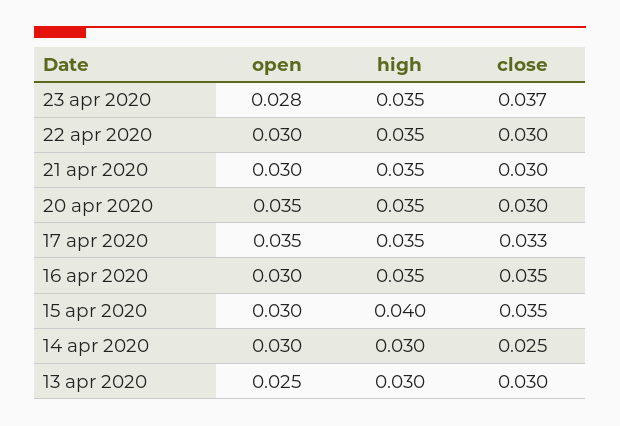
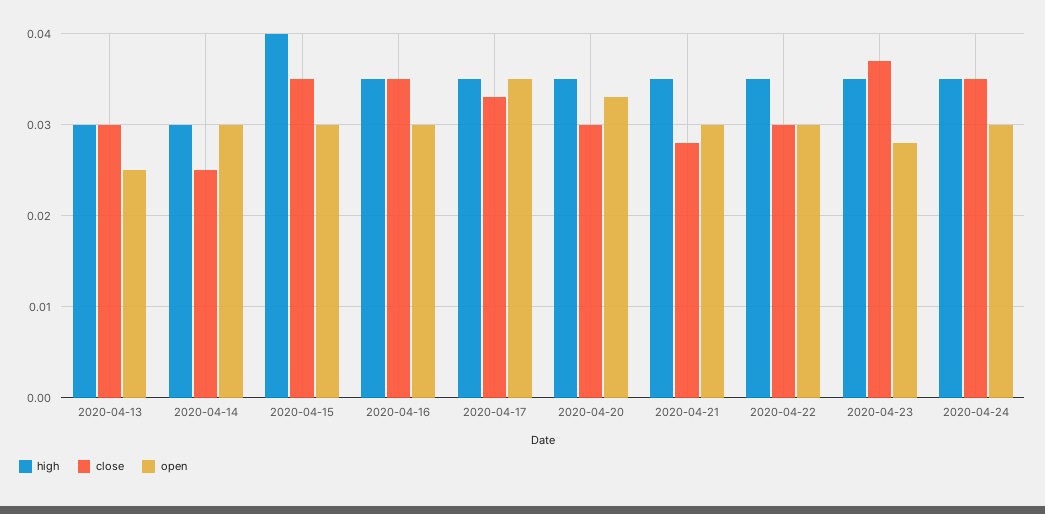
close, 21 apr 2020: 0.03 -> 0.028
open, 20 apr 2020: 0.035 -> 0.033
high, 2020-04-24: none -> 0.035
close, 2020-04-24: none -> 0.035
open, 2020-04-24: none -> 0.03

